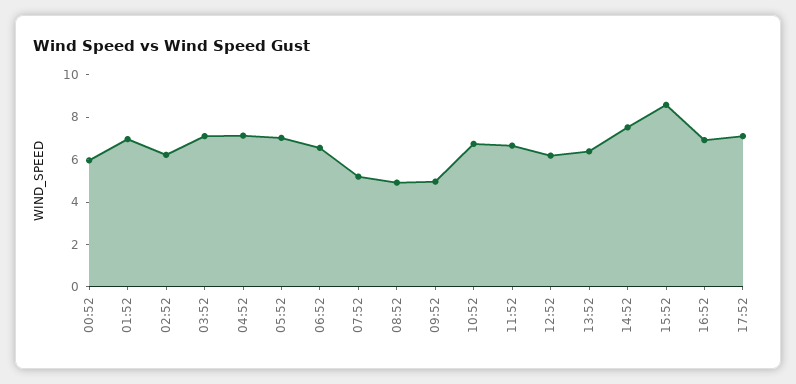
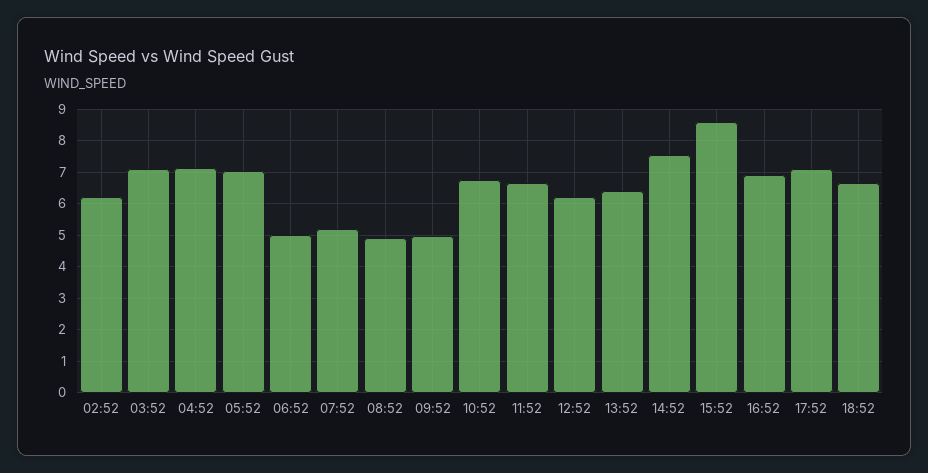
00:52: 6 -> none
01:52: 7 -> none
06:52: 6.5 -> 5
18:52: none -> 6.6

